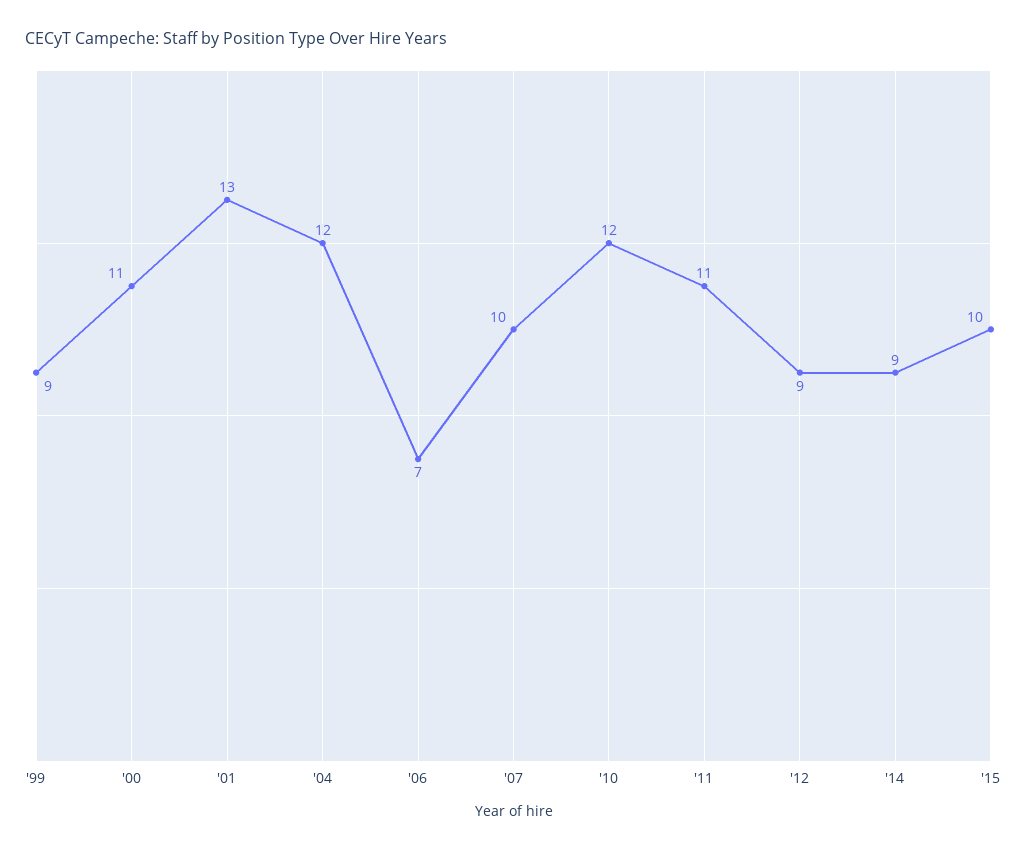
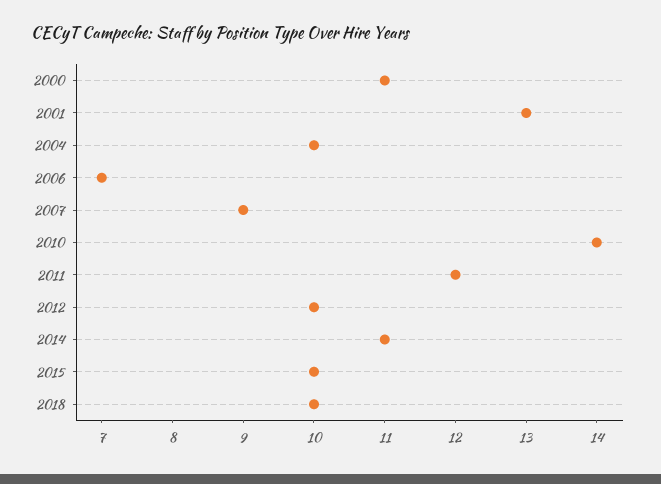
'99: 9 -> none
'04: 12 -> 10
'07: 10 -> 9
'10: 12 -> 14
'11: 11 -> 12
'12: 9 -> 10
'14: 9 -> 11
2018: none -> 10

